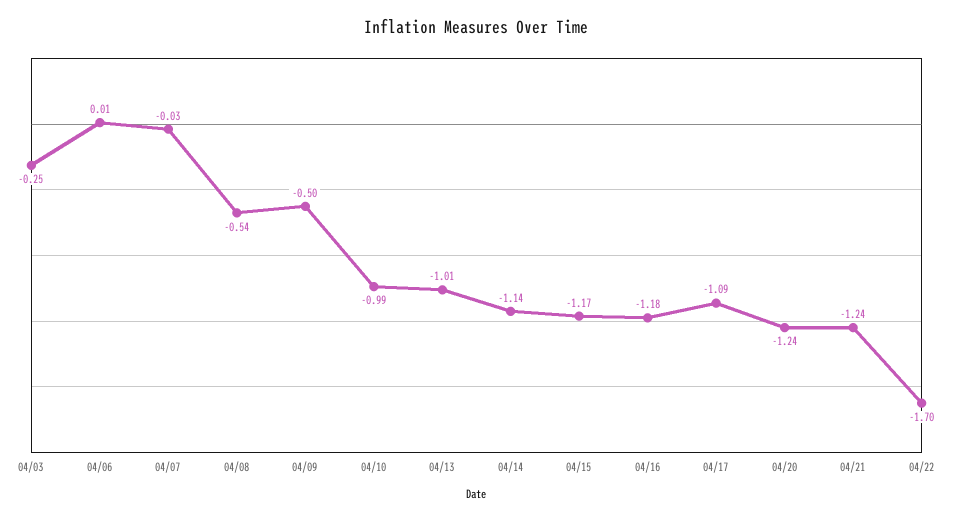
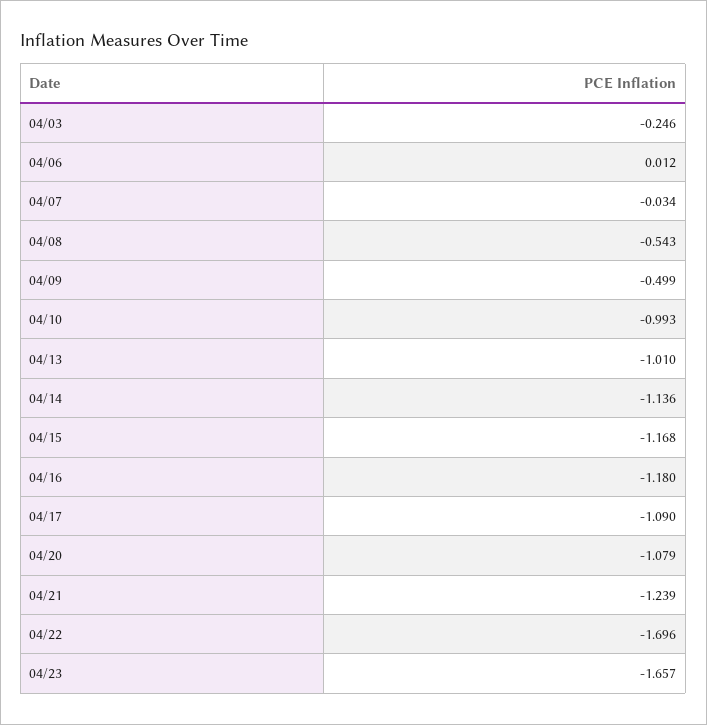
04/20: -1.24 -> -1.079
04/23: none -> -1.657

